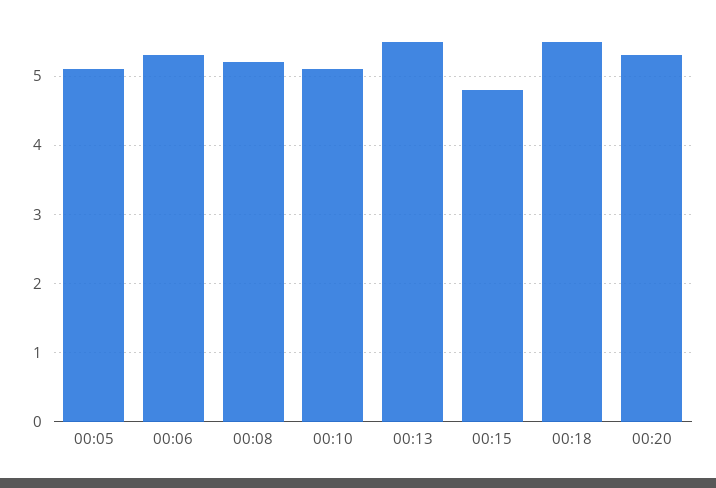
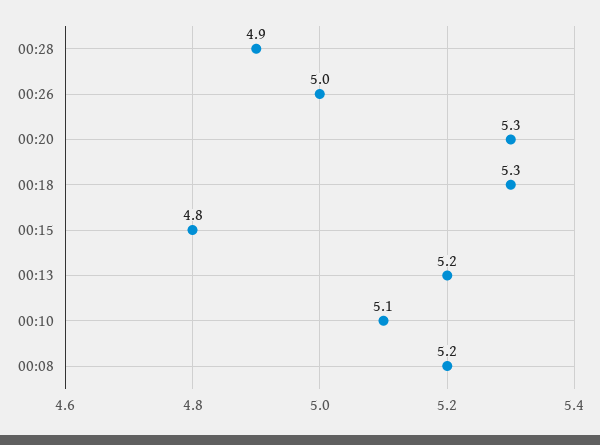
00:05: 5.1 -> none
00:06: 5.3 -> none
00:13: 5.5 -> 5.2
00:18: 5.5 -> 5.3
00:28: none -> 4.9
00:26: none -> 5

